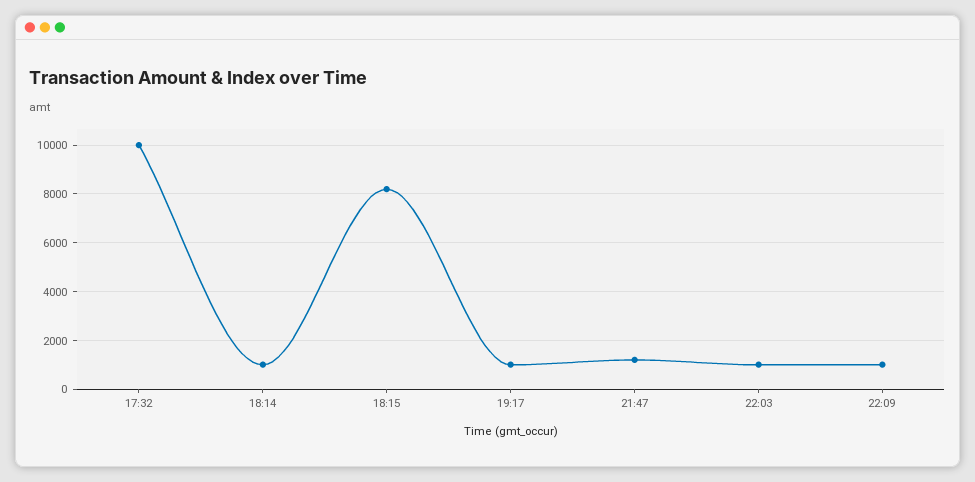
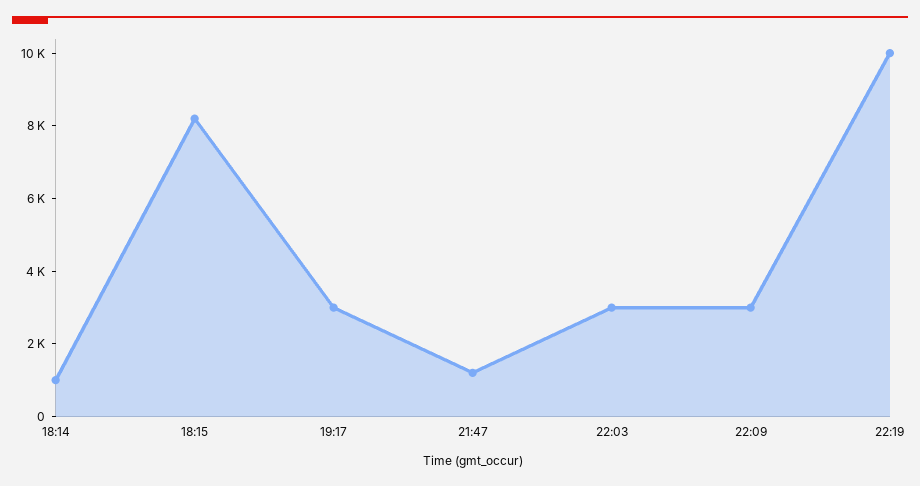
17:32: 10000 -> none
19:17: 1000 -> 3000
22:03: 1000 -> 3000
22:09: 1000 -> 3000
22:19: none -> 10000

